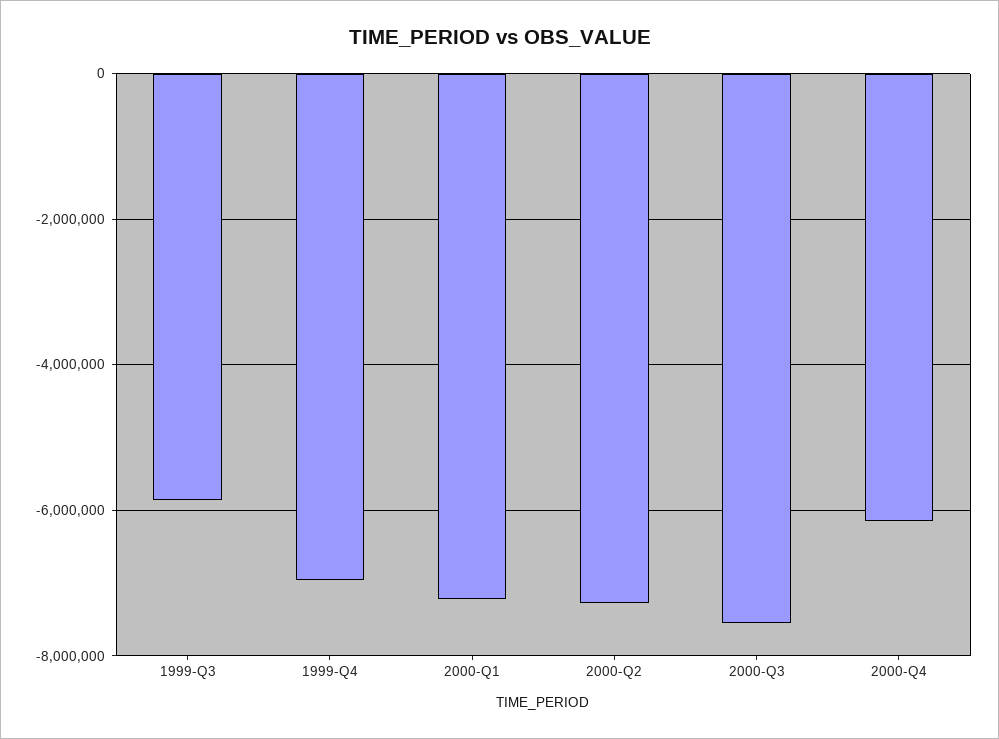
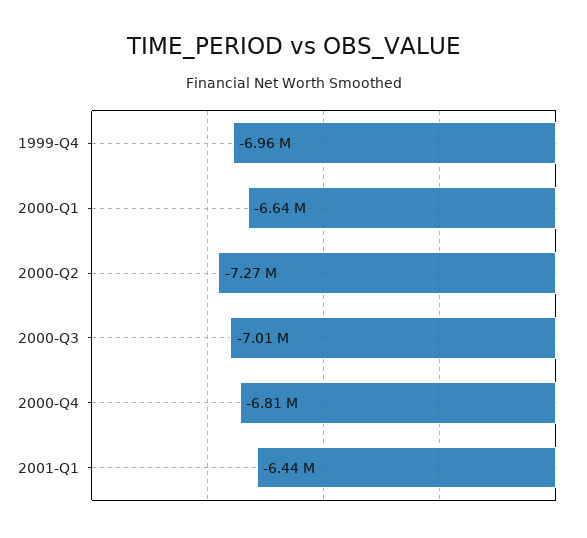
1999-Q3: -5800000 -> none
2000-Q1: -7200000 -> -6640000
2000-Q3: -7600000 -> -7010000
2000-Q4: -6200000 -> -6810000
2001-Q1: none -> -6440000

